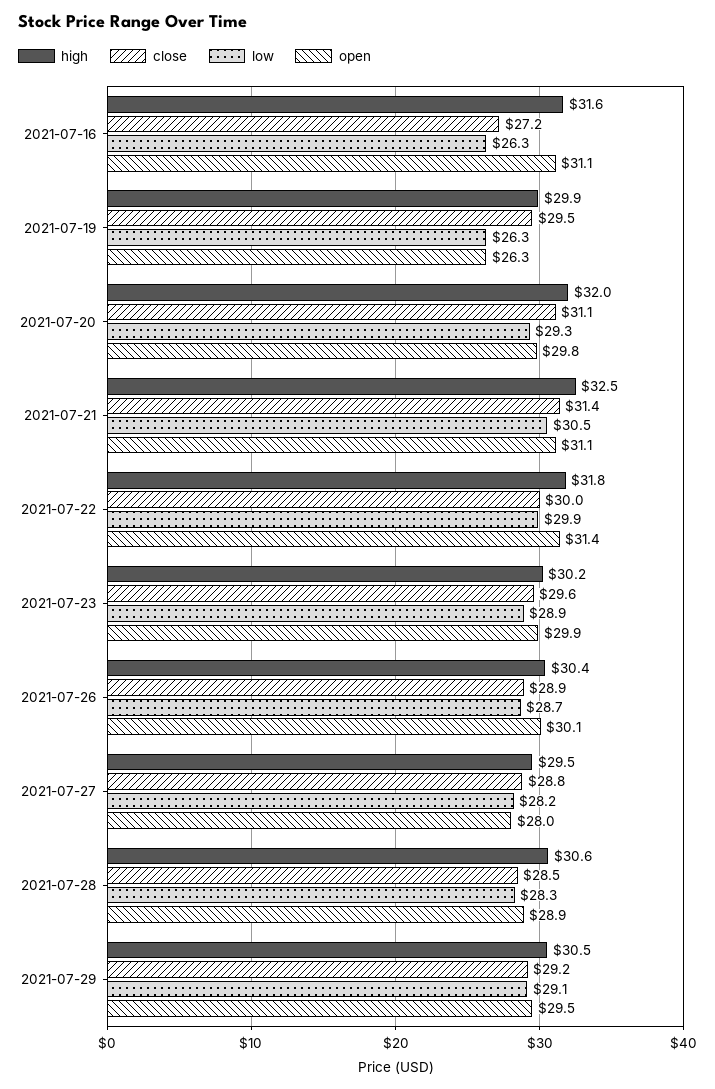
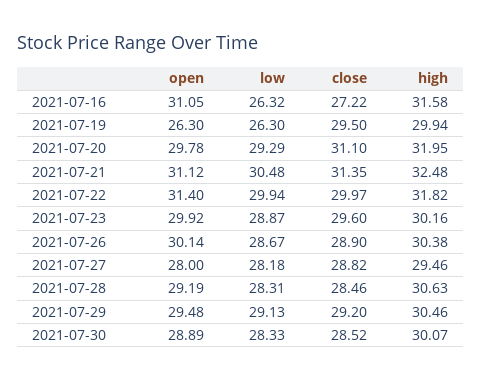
open, 2021-07-28: 28.9 -> 29.19
open, 2021-07-30: none -> 28.89
low, 2021-07-30: none -> 28.33
close, 2021-07-30: none -> 28.52
high, 2021-07-30: none -> 30.07

